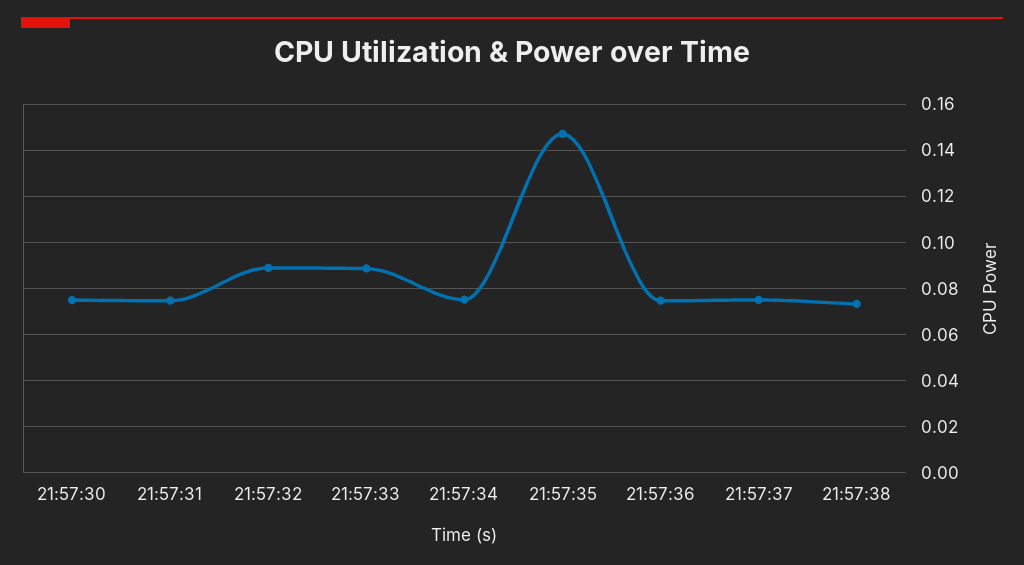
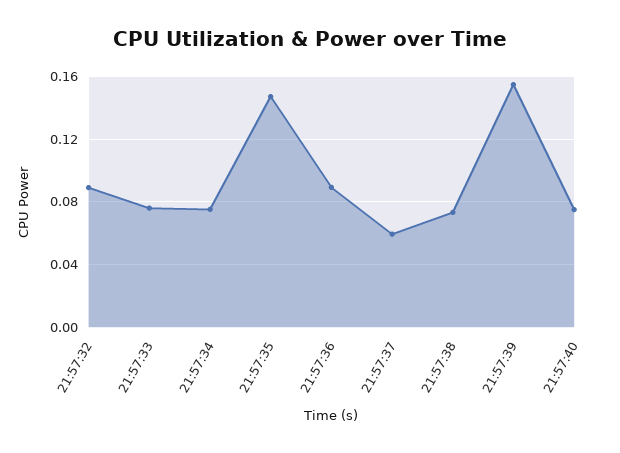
21:57:30: 0.075 -> none
21:57:31: 0.075 -> none
21:57:33: 0.09 -> 0.075
21:57:36: 0.075 -> 0.09
21:57:37: 0.075 -> 0.06
21:57:39: none -> 0.155
21:57:40: none -> 0.075

